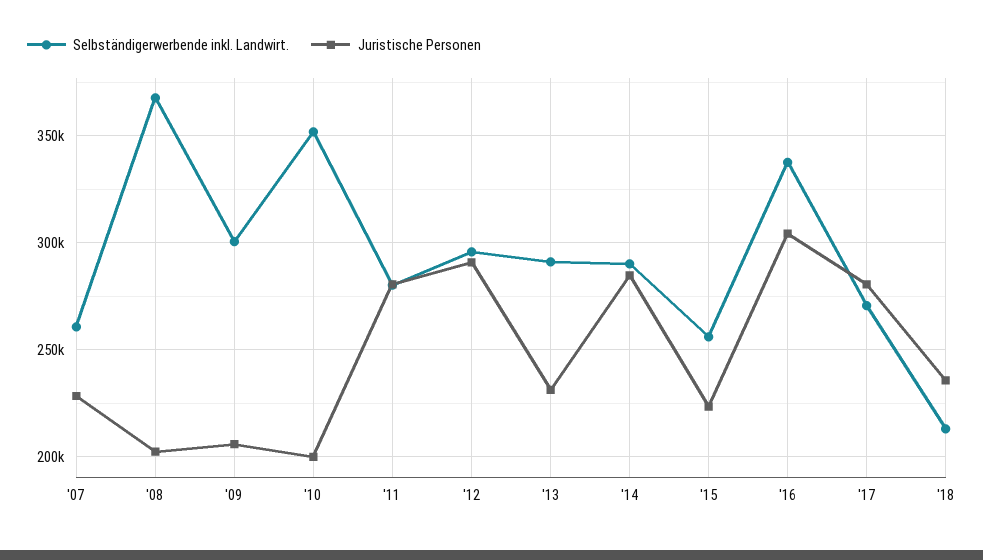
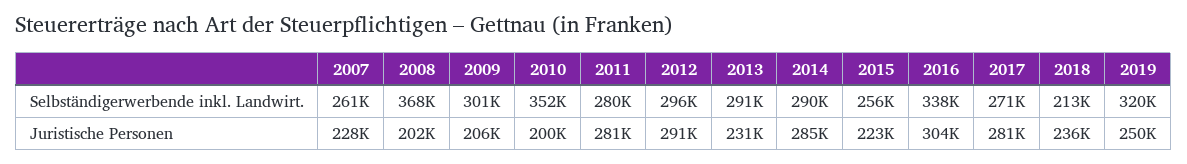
Selbständigerwerbende inkl. Landwirt., 2019: none -> 320000
Juristische Personen, 2019: none -> 250000

